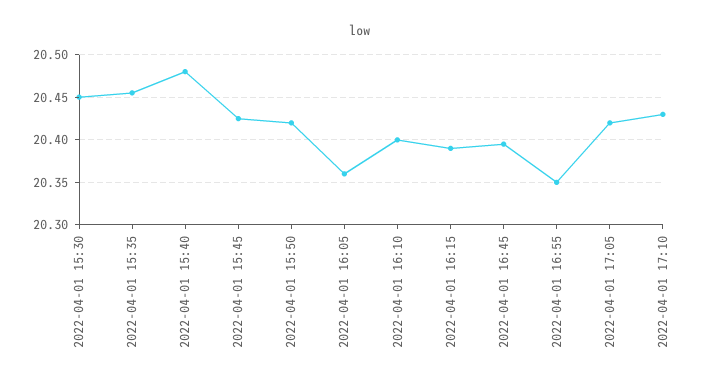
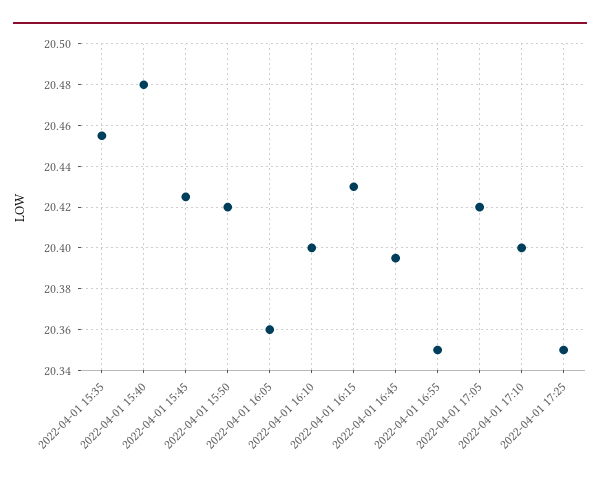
2022-04-01 15:30: 20.45 -> none
2022-04-01 16:15: 20.39 -> 20.43
2022-04-01 17:10: 20.43 -> 20.4
2022-04-01 17:25: none -> 20.35

